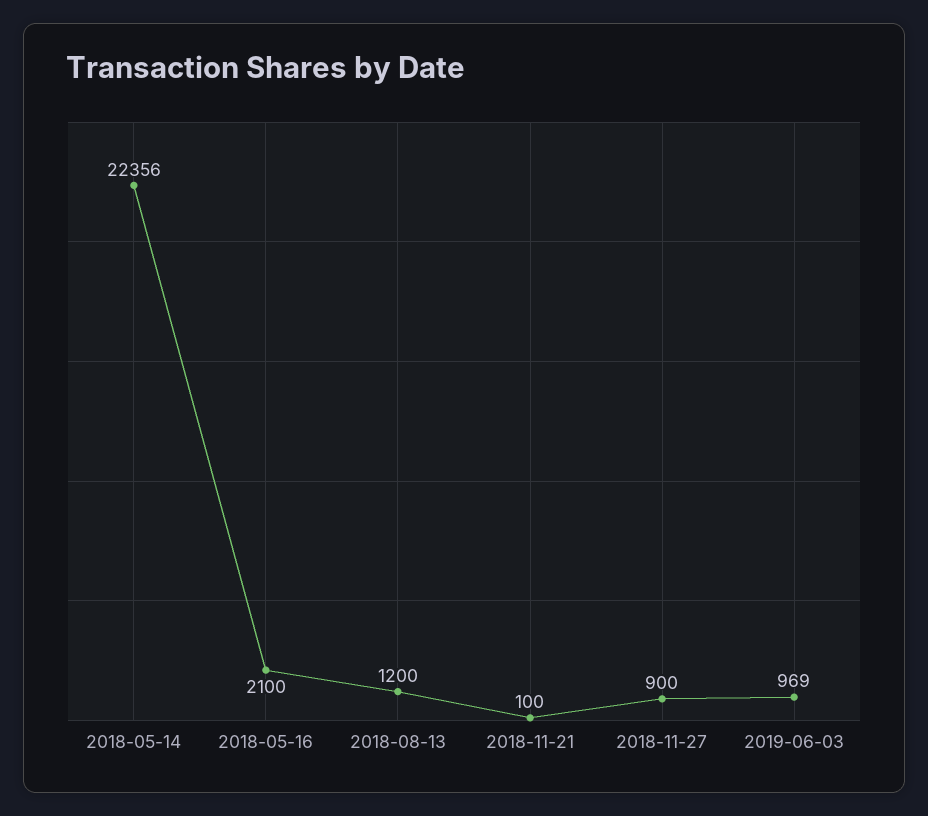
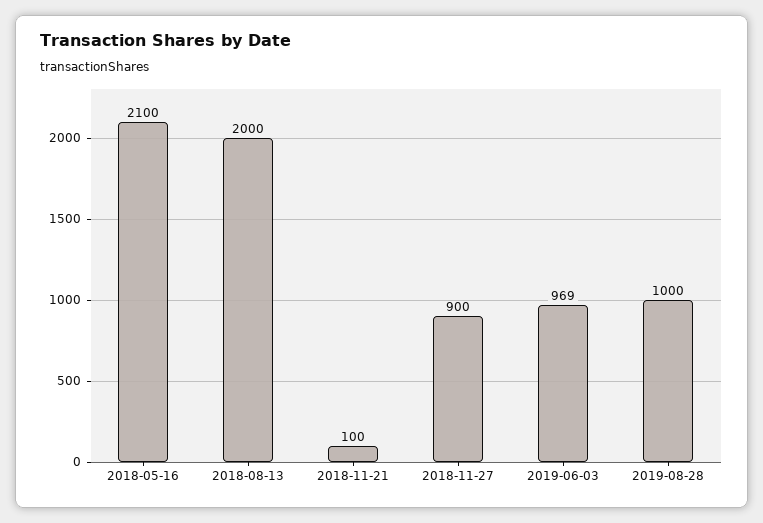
2018-05-14: 22356 -> none
2018-08-13: 1200 -> 2000
2019-08-28: none -> 1000

